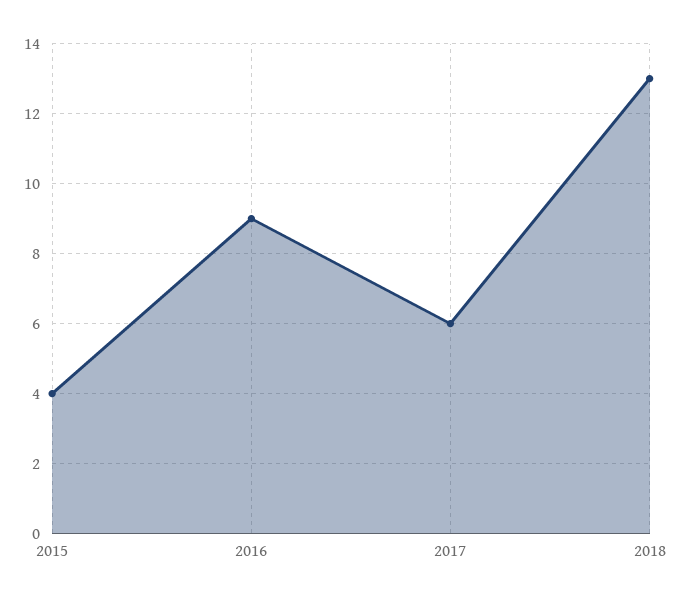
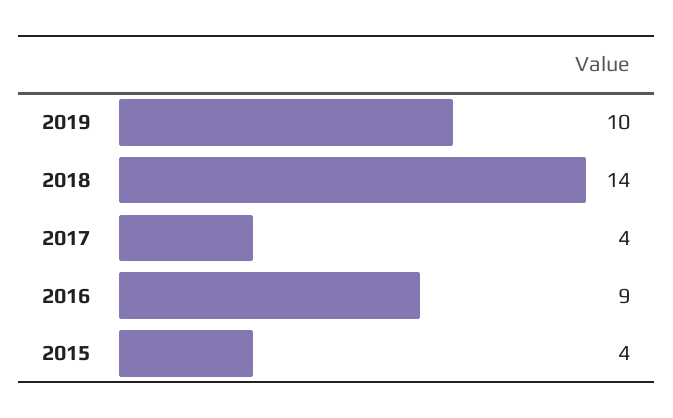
2017: 6 -> 4
2018: 13 -> 14
2019: none -> 10

